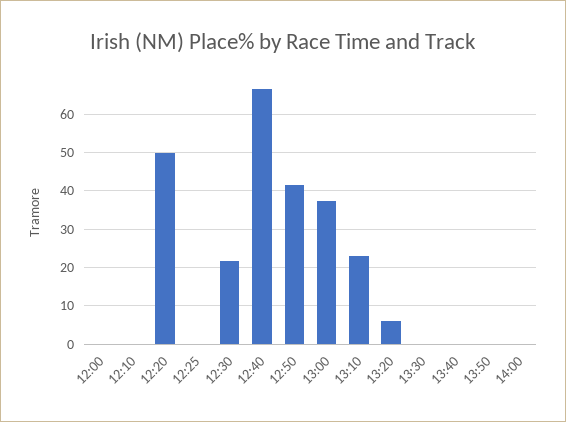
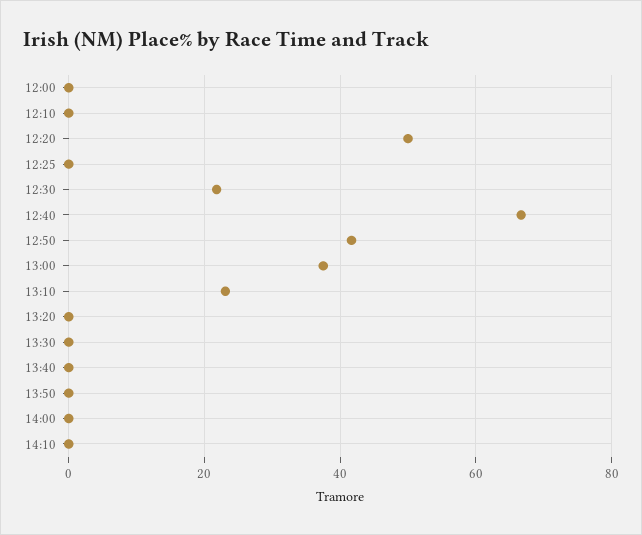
13:20: 6 -> 0
14:10: none -> 0

